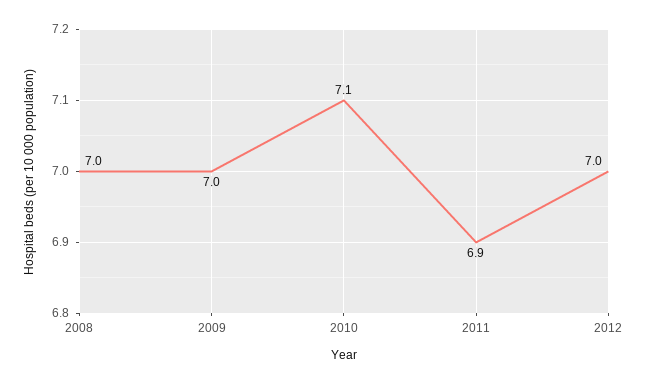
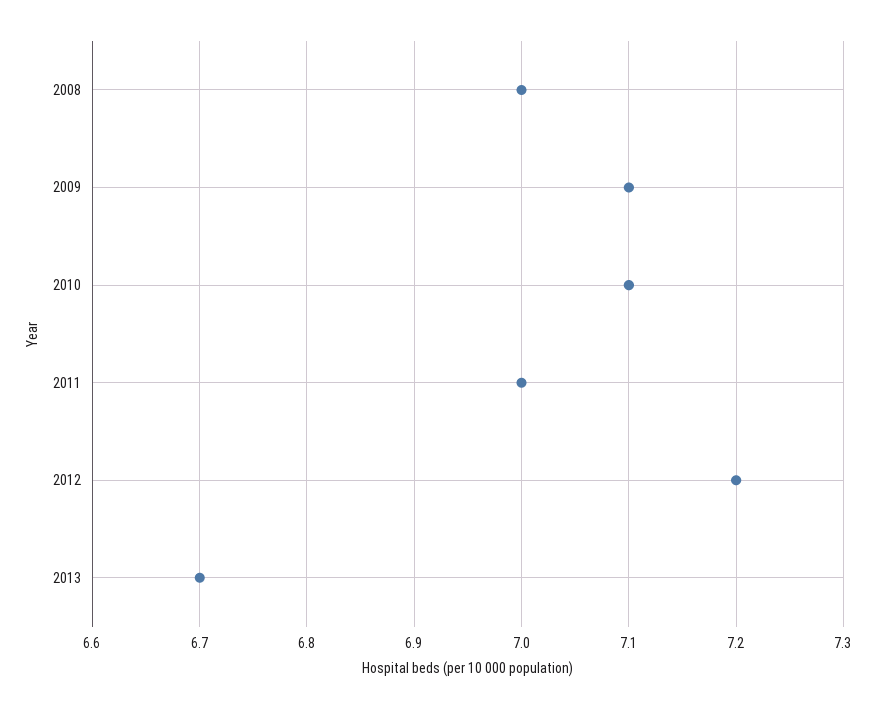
2009: 7 -> 7.1
2011: 6.9 -> 7
2012: 7 -> 7.2
2013: none -> 6.7

